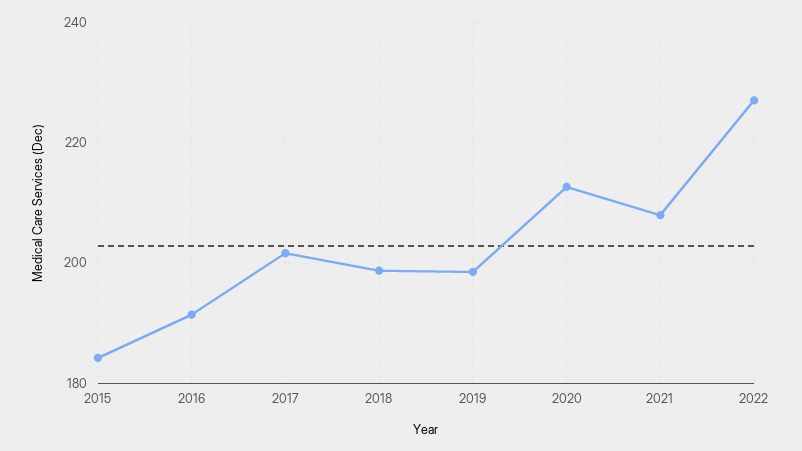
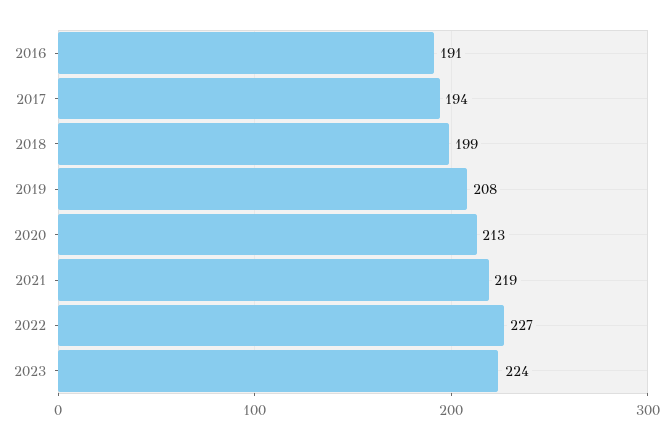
2015: 184 -> none
2017: 202 -> 194
2019: 198 -> 208
2021: 208 -> 219
2023: none -> 224

